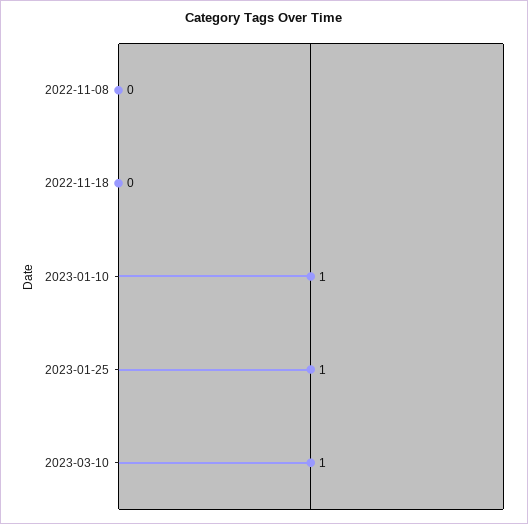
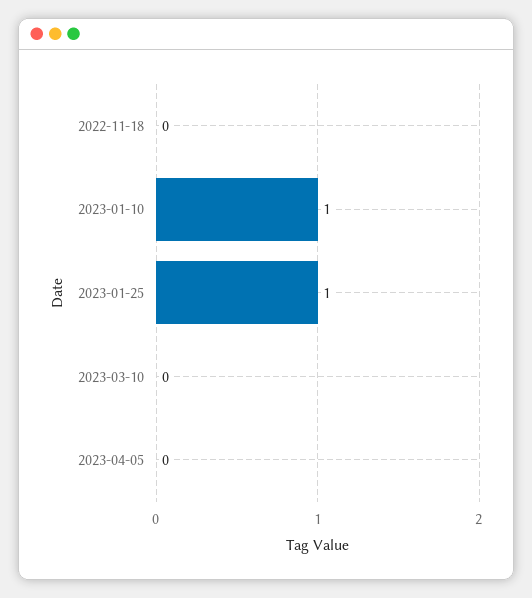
2022-11-08: 0 -> none
2023-03-10: 1 -> 0
2023-04-05: none -> 0

